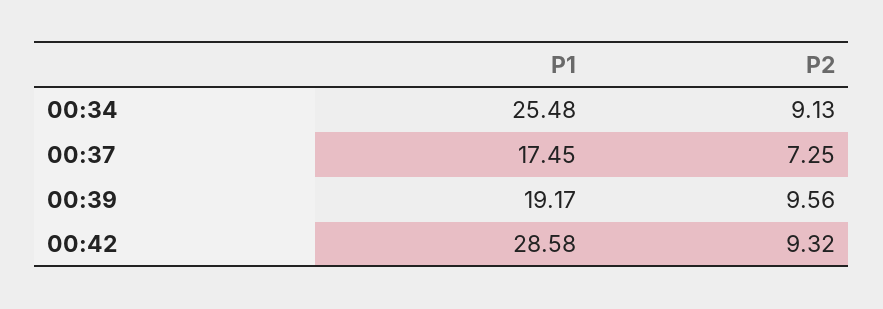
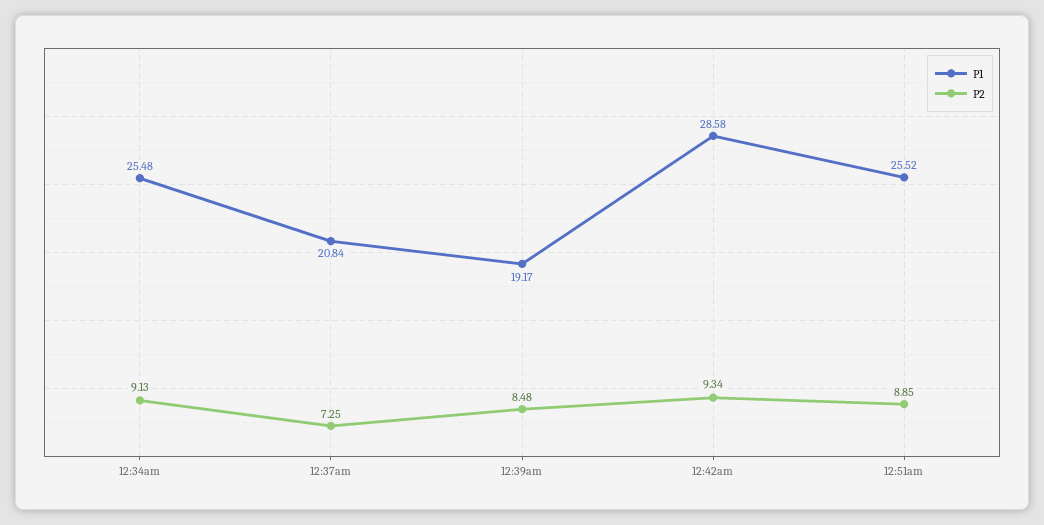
P1, 00:37: 17.45 -> 20.84
P2, 00:39: 9.56 -> 8.48
P2, 00:42: 9.32 -> 9.34
P1, 12:51am: none -> 25.52
P2, 12:51am: none -> 8.85

